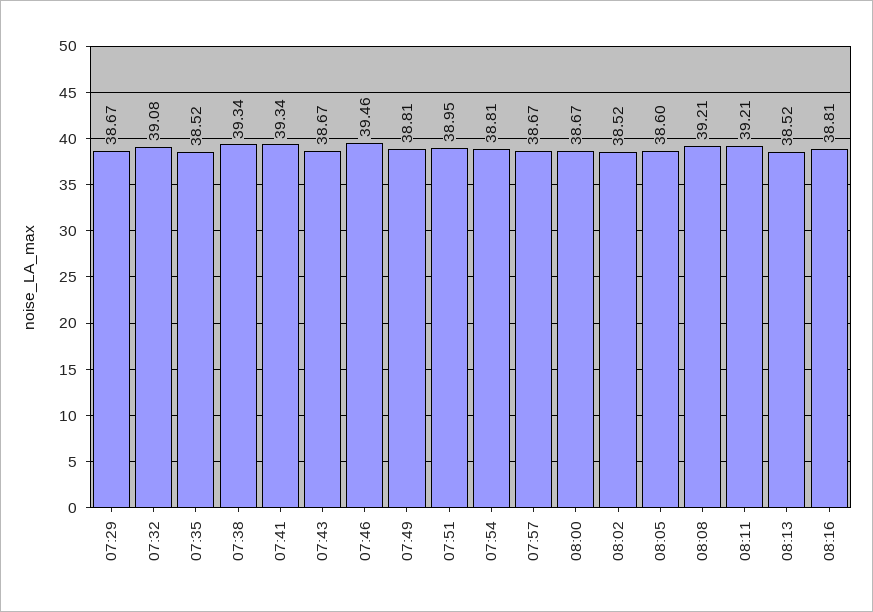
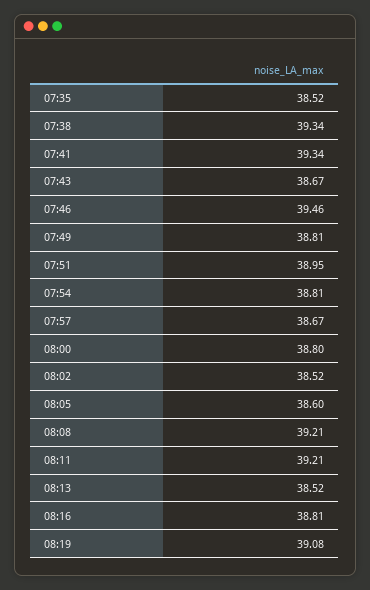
07:29: 38.67 -> none
07:32: 39.08 -> none
08:00: 38.67 -> 38.8
08:19: none -> 39.08

